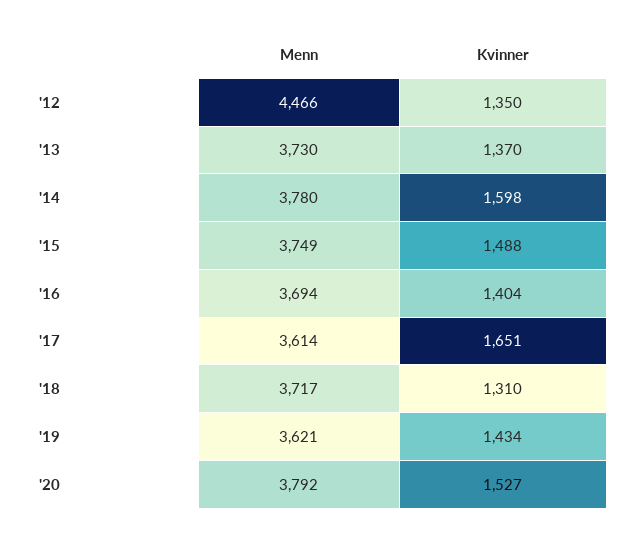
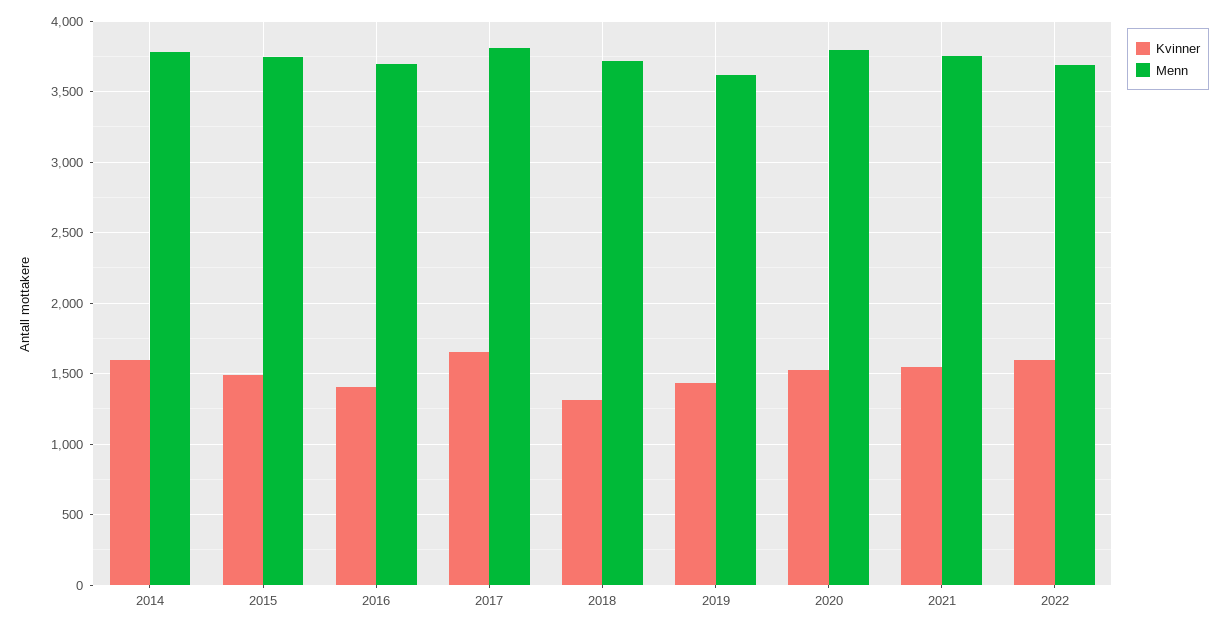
Menn, '12: 4466 -> none
Kvinner, '12: 1350 -> none
Menn, '13: 3730 -> none
Kvinner, '13: 1370 -> none
Menn, '17: 3614 -> 3800
Kvinner, 2021: none -> 1550
Menn, 2021: none -> 3750
Kvinner, 2022: none -> 1600
Menn, 2022: none -> 3700

